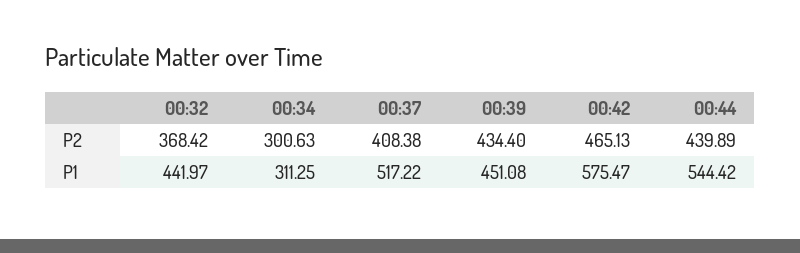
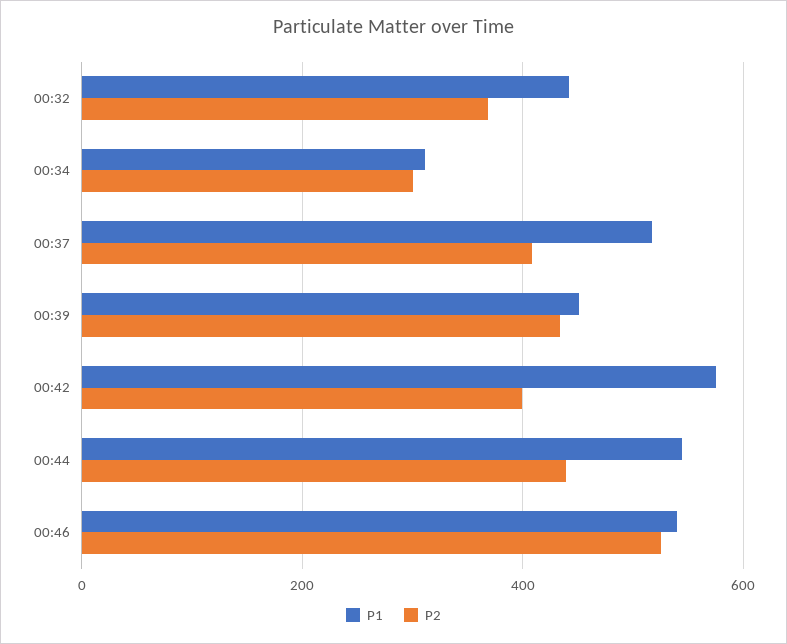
P2, 00:42: 465.13 -> 400
P1, 00:46: none -> 540
P2, 00:46: none -> 520

